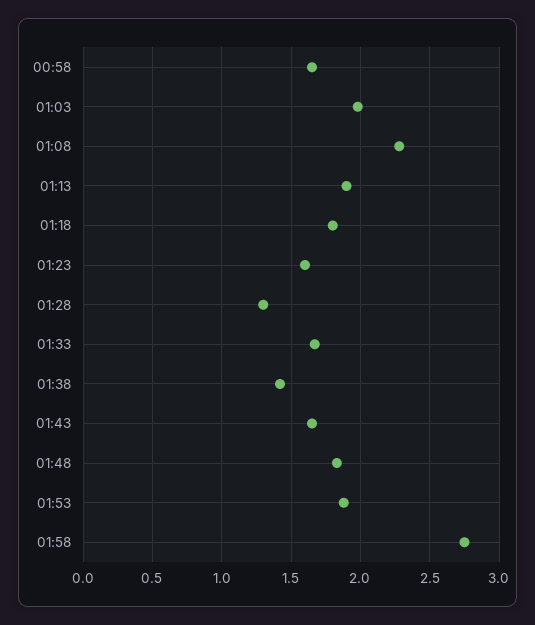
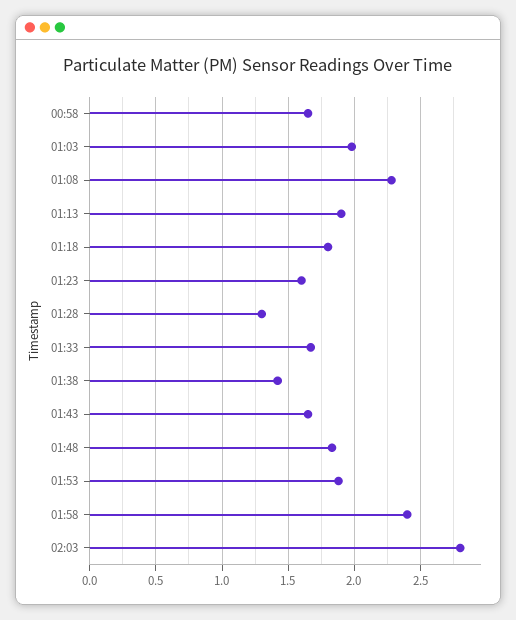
01:58: 2.75 -> 2.4
02:03: none -> 2.8

